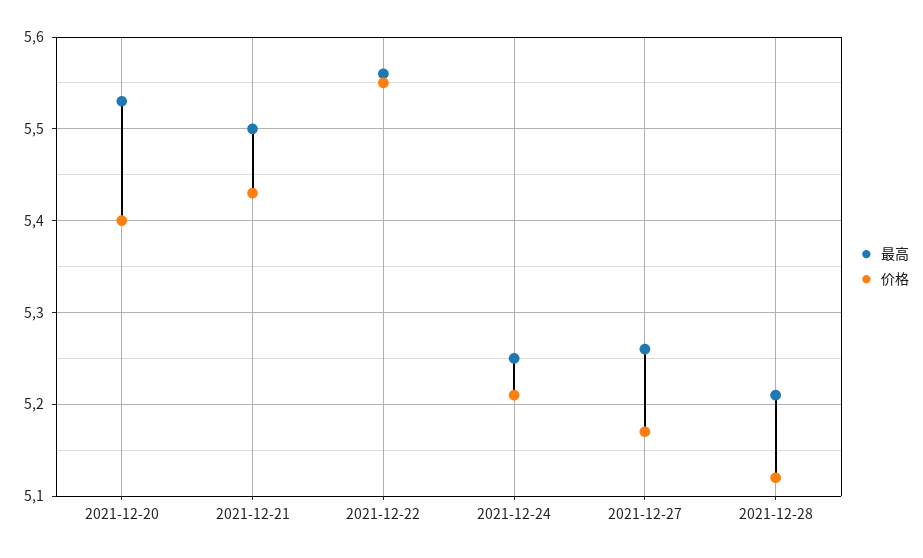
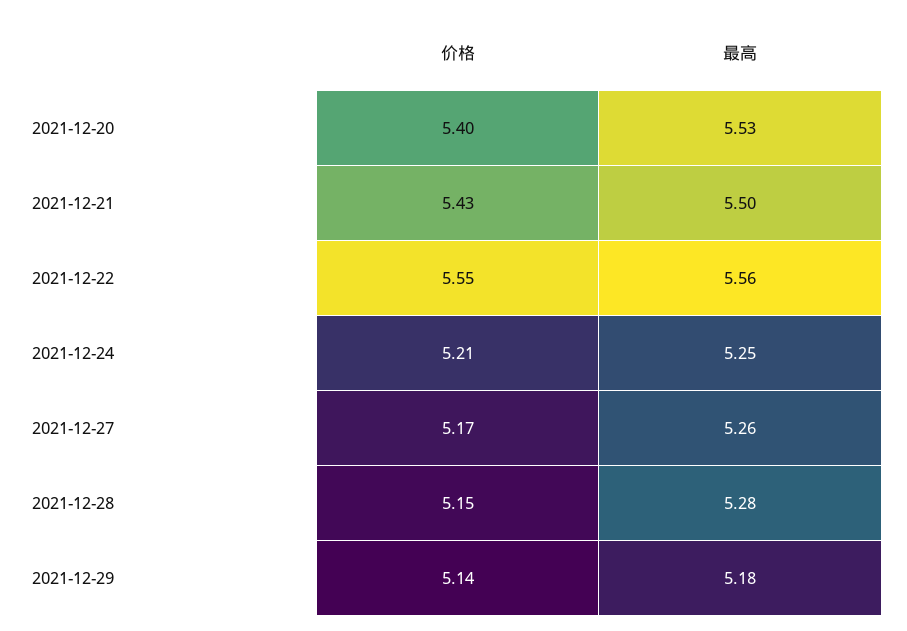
最高, 2021-12-28: 5.21 -> 5.28
价格, 2021-12-28: 5.12 -> 5.15
价格, 2021-12-29: none -> 5.14
最高, 2021-12-29: none -> 5.18

